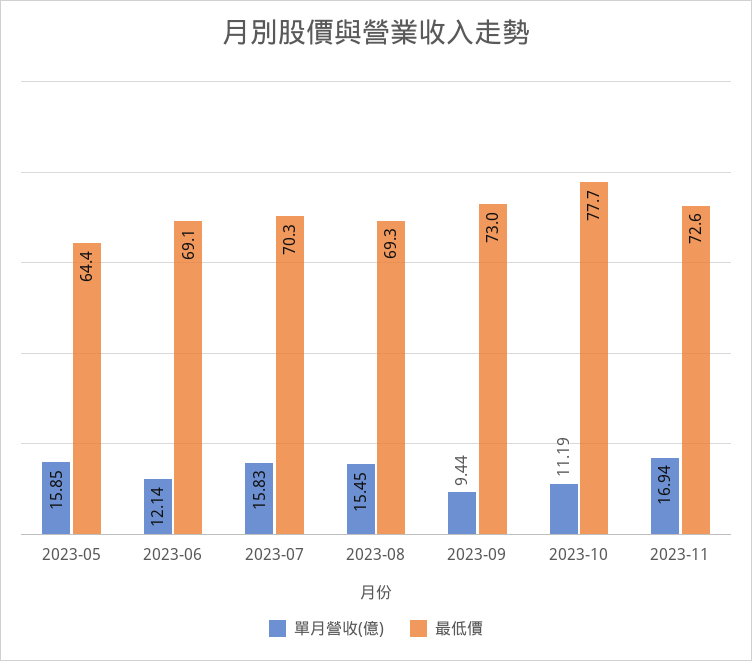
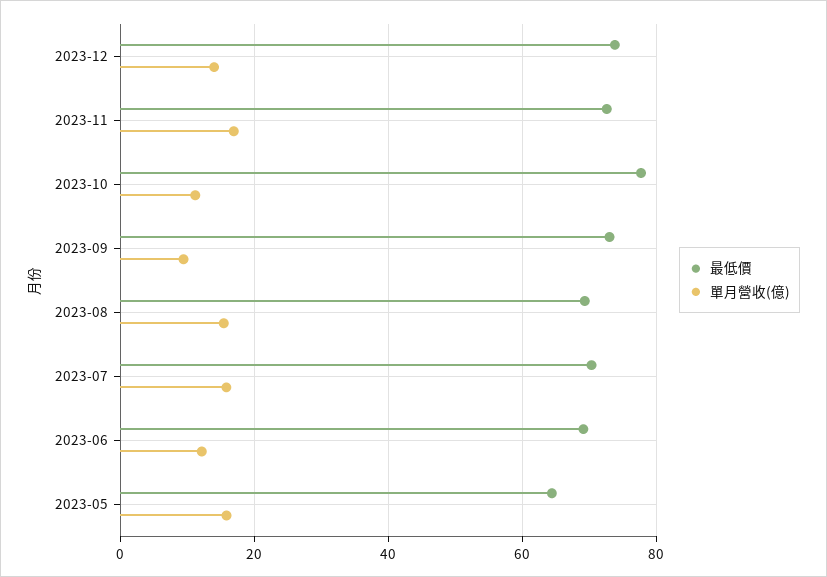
最低價, 2023-12: none -> 74
單月營收(億), 2023-12: none -> 14

